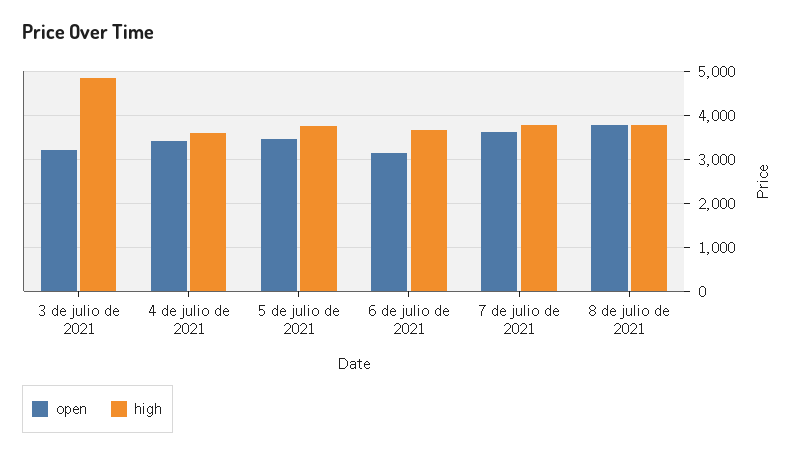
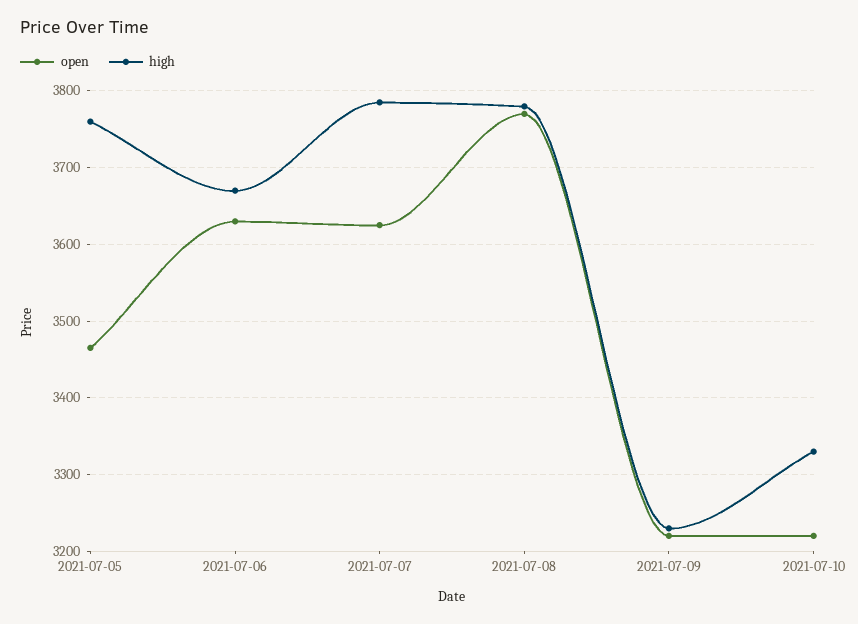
open, 3 de julio de 2021: 3200 -> none
high, 3 de julio de 2021: 4800 -> none
open, 4 de julio de 2021: 3400 -> none
high, 4 de julio de 2021: 3600 -> none
open, 6 de julio de 2021: 3200 -> 3630
open, 2021-07-09: none -> 3220
high, 2021-07-09: none -> 3230
open, 2021-07-10: none -> 3220
high, 2021-07-10: none -> 3330

